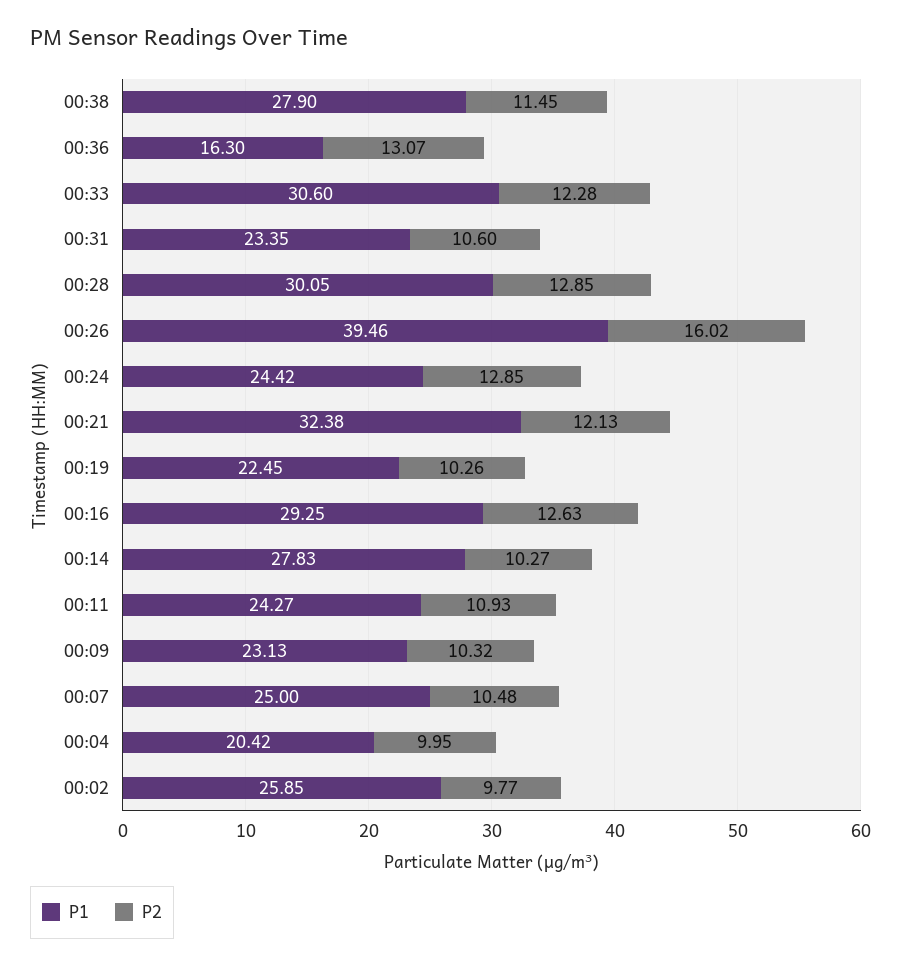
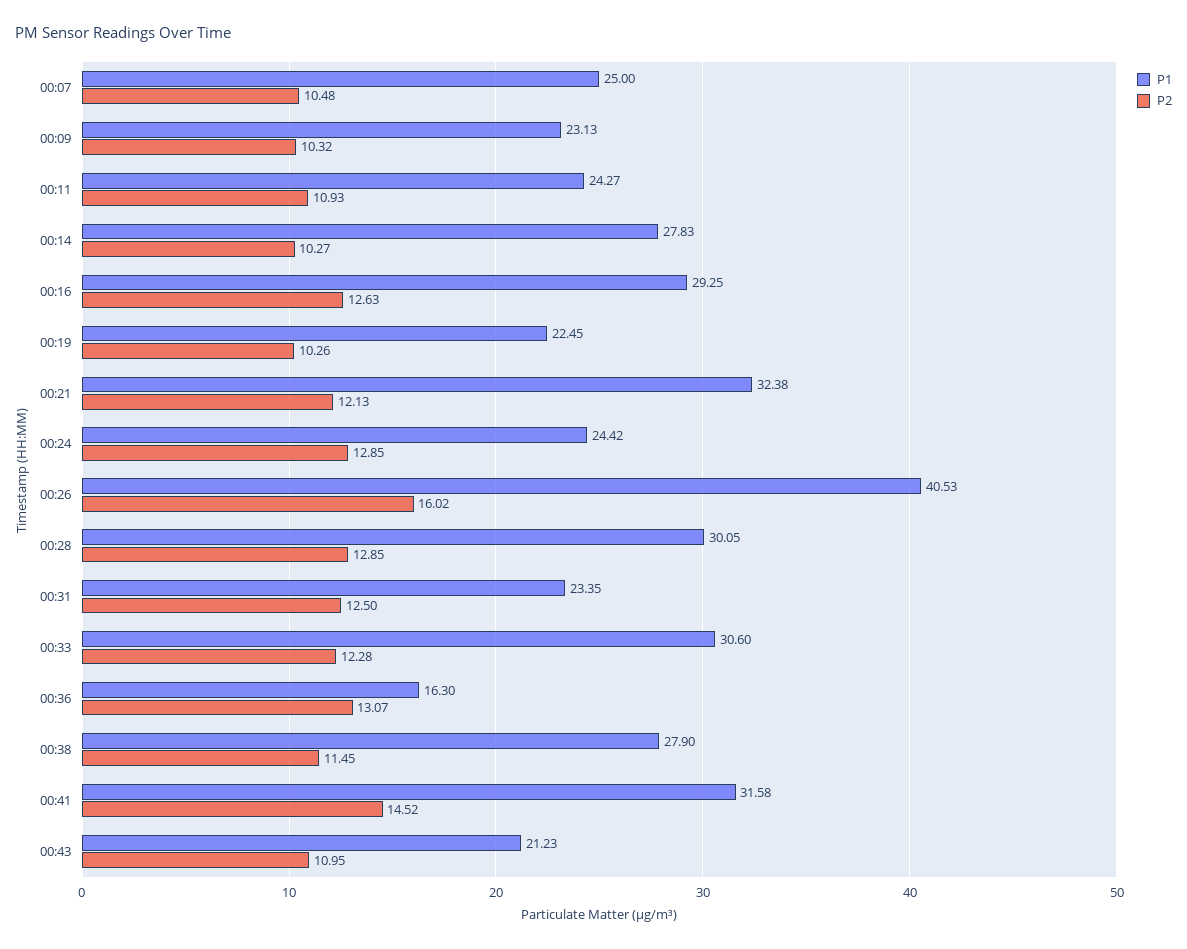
P2, 00:31: 10.6 -> 12.5
P1, 00:26: 39.46 -> 40.53
P1, 00:04: 20.42 -> none
P2, 00:04: 9.95 -> none
P1, 00:02: 25.85 -> none
P2, 00:02: 9.77 -> none
P1, 00:41: none -> 31.58
P2, 00:41: none -> 14.52
P1, 00:43: none -> 21.23
P2, 00:43: none -> 10.95

